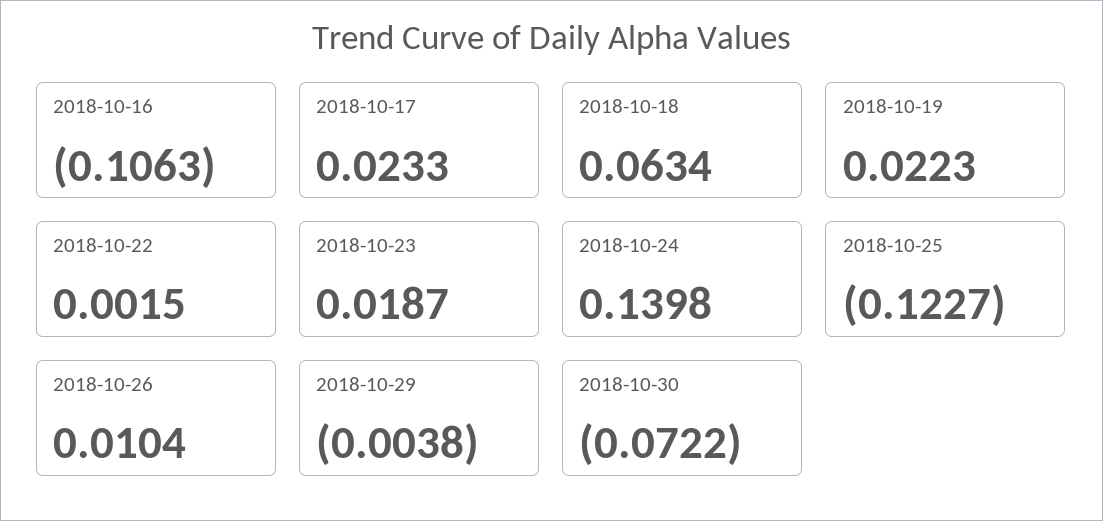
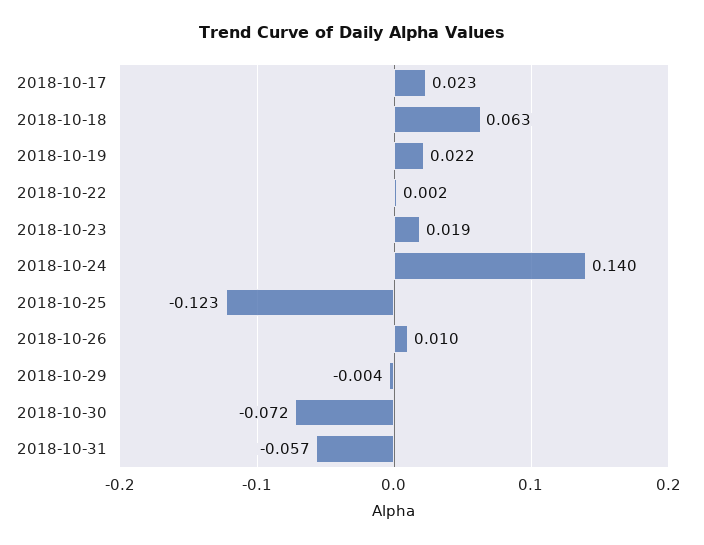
2018-10-16: -0.1063 -> none
2018-10-31: none -> -0.057

